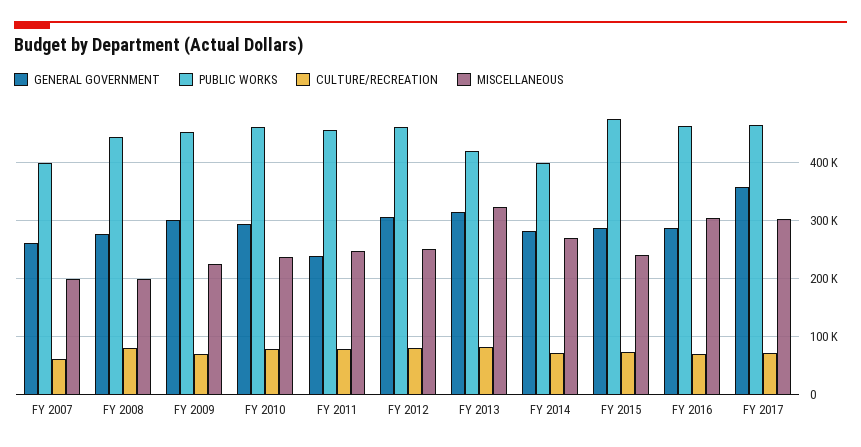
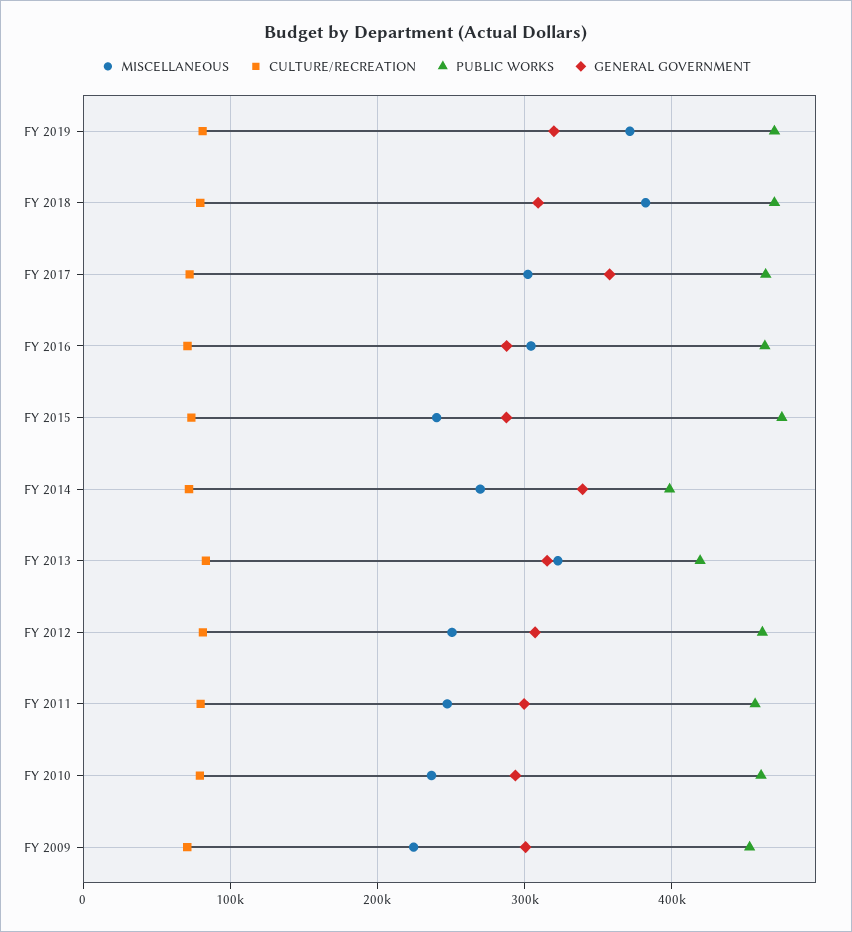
GENERAL GOVERNMENT, FY 2007: 260000 -> none
PUBLIC WORKS, FY 2007: 400000 -> none
CULTURE/RECREATION, FY 2007: 60000 -> none
MISCELLANEOUS, FY 2007: 200000 -> none
GENERAL GOVERNMENT, FY 2008: 280000 -> none
PUBLIC WORKS, FY 2008: 440000 -> none
CULTURE/RECREATION, FY 2008: 80000 -> none
MISCELLANEOUS, FY 2008: 200000 -> none
GENERAL GOVERNMENT, FY 2011: 240000 -> 300000
GENERAL GOVERNMENT, FY 2014: 280000 -> 340000
MISCELLANEOUS, FY 2019: none -> 370000
CULTURE/RECREATION, FY 2019: none -> 80000
PUBLIC WORKS, FY 2019: none -> 470000
GENERAL GOVERNMENT, FY 2019: none -> 320000
MISCELLANEOUS, FY 2018: none -> 380000
CULTURE/RECREATION, FY 2018: none -> 80000
PUBLIC WORKS, FY 2018: none -> 470000
GENERAL GOVERNMENT, FY 2018: none -> 310000

